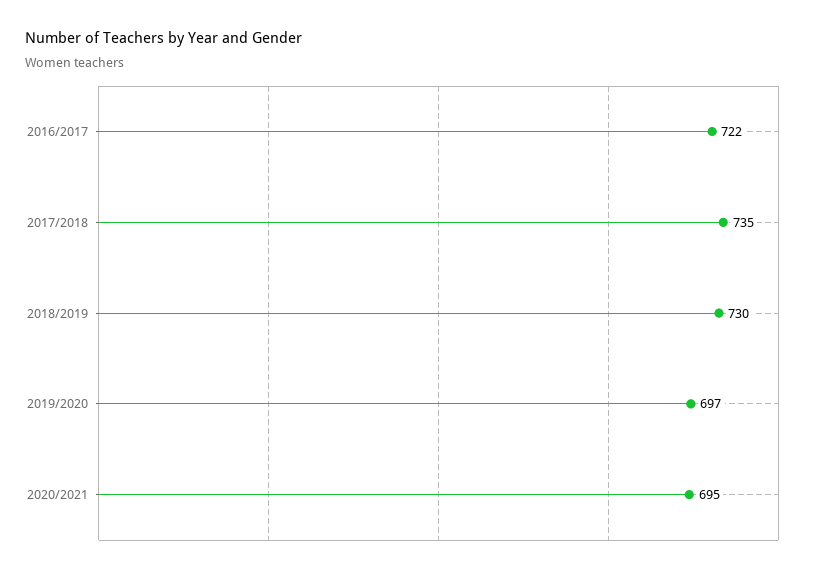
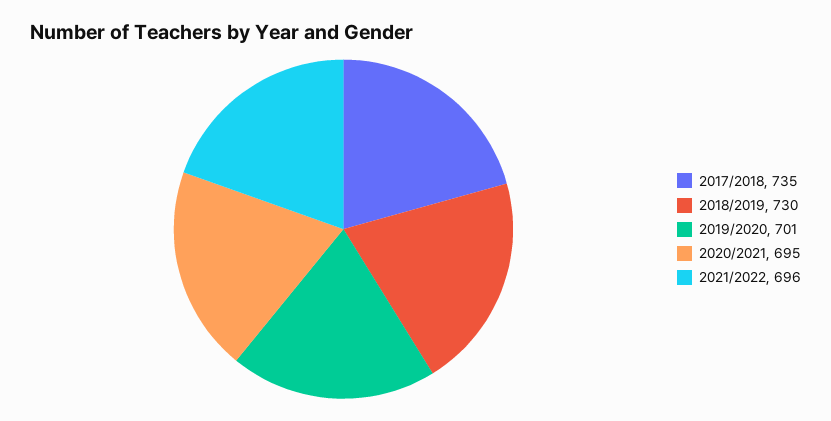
2016/2017: 722 -> none
2019/2020: 697 -> 701
2021/2022: none -> 696

